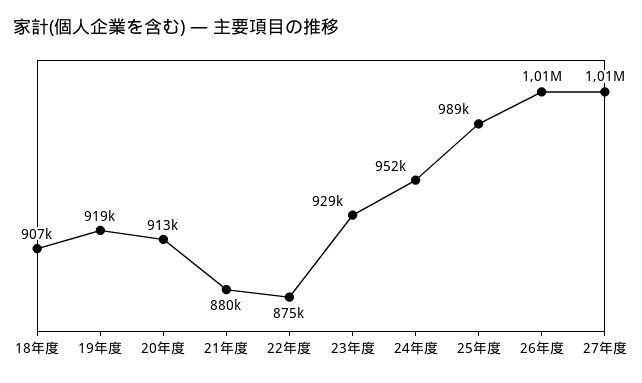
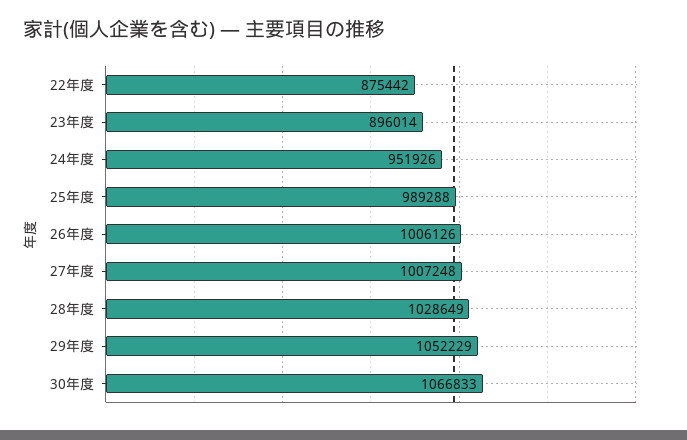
18年度: 907000 -> none
19年度: 919000 -> none
20年度: 913000 -> none
21年度: 880000 -> none
23年度: 929000 -> 896014
28年度: none -> 1028649
29年度: none -> 1052229
30年度: none -> 1066833

